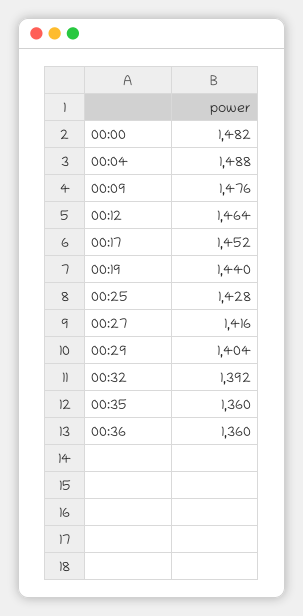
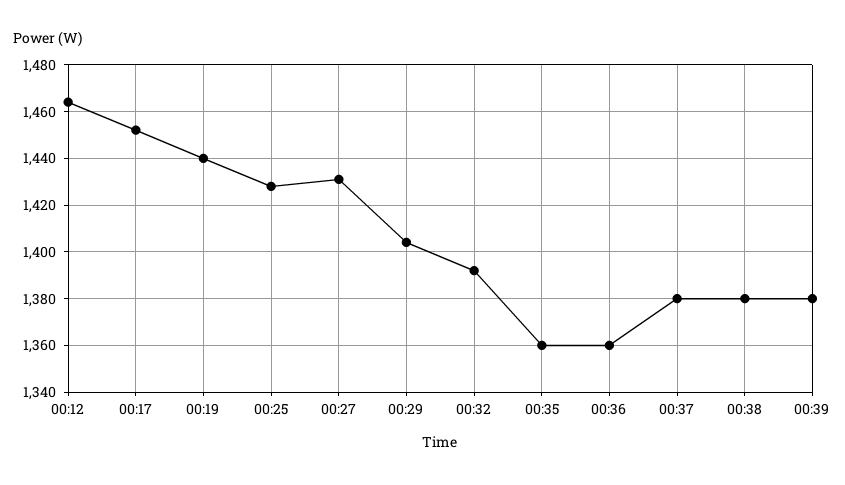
00:00: 1482 -> none
00:04: 1488 -> none
00:09: 1476 -> none
00:27: 1416 -> 1430
00:37: none -> 1380
00:38: none -> 1380
00:39: none -> 1380

